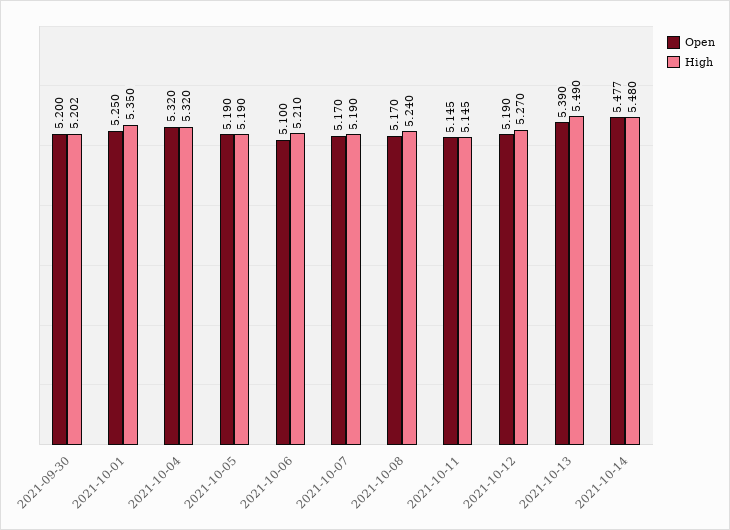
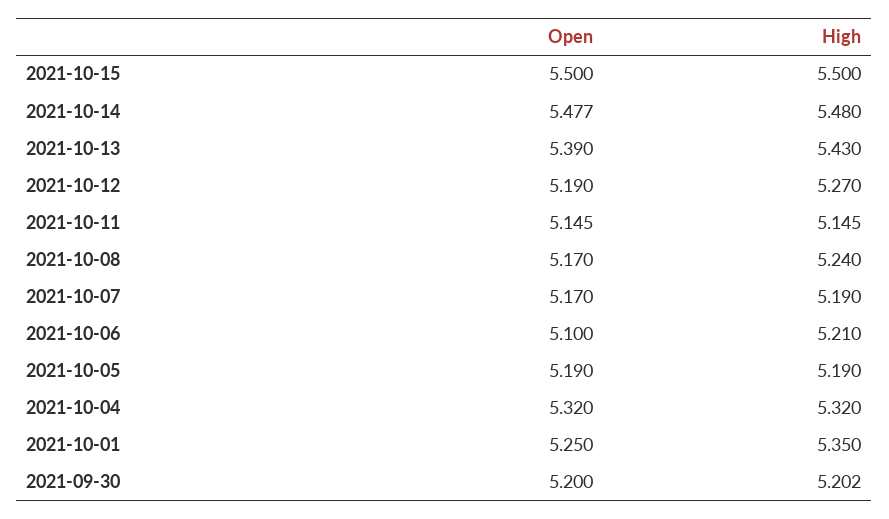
High, 2021-10-13: 5.49 -> 5.43
Open, 2021-10-15: none -> 5.5
High, 2021-10-15: none -> 5.5

